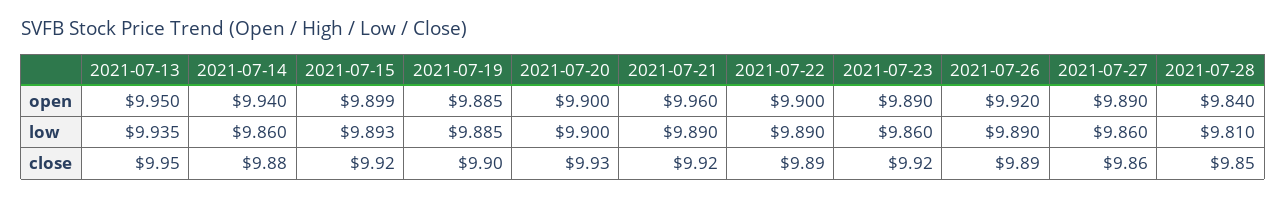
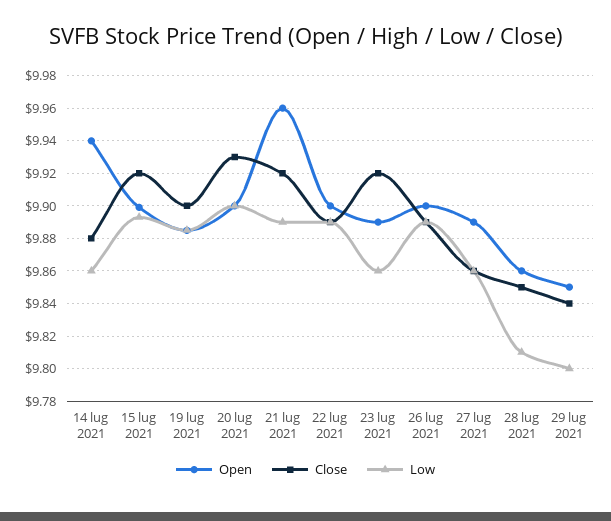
open, 2021-07-13: 9.95 -> none
open, 2021-07-26: 9.92 -> 9.9
open, 2021-07-28: 9.84 -> 9.86
low, 2021-07-13: 9.935 -> none
close, 2021-07-13: 9.95 -> none
open, 29 lug 2021: none -> 9.85
close, 29 lug 2021: none -> 9.84
low, 29 lug 2021: none -> 9.8

